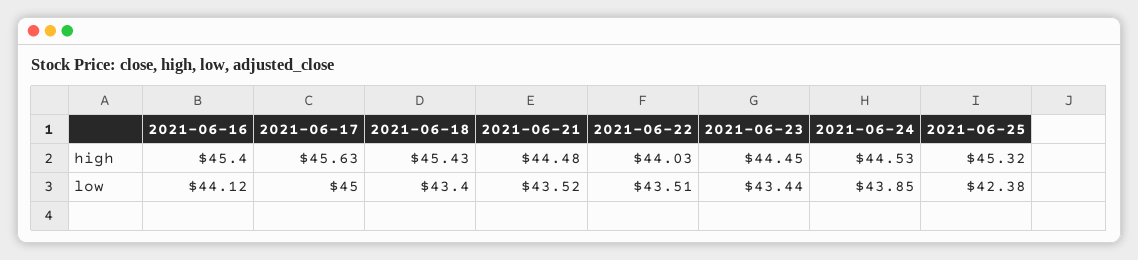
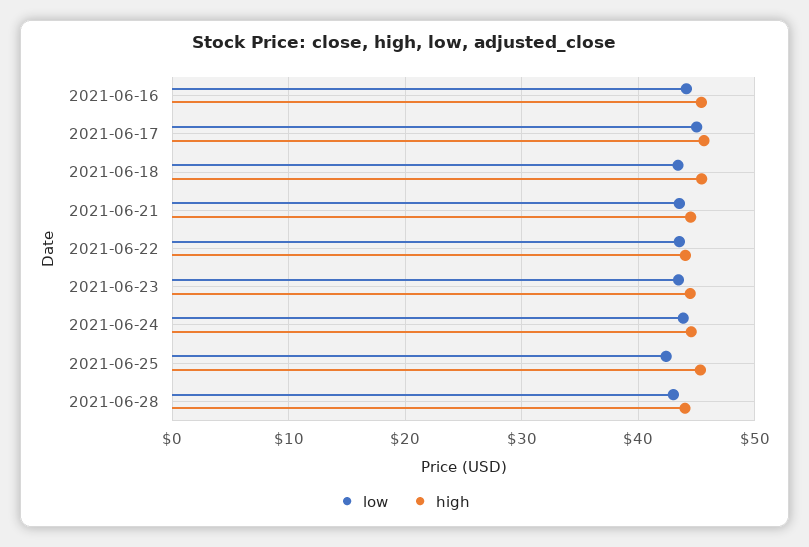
low, 2021-06-28: none -> 43
high, 2021-06-28: none -> 44

